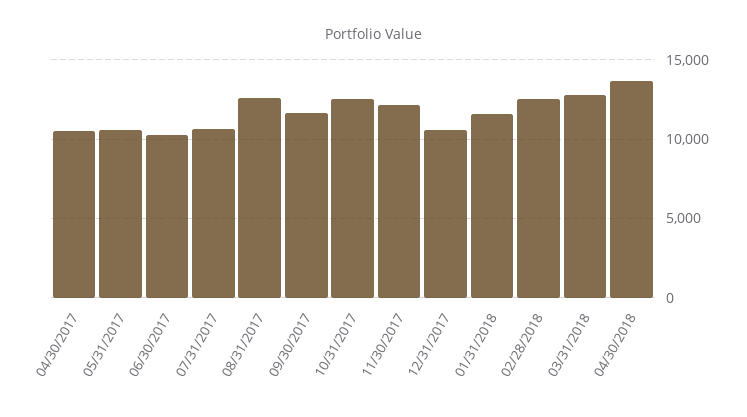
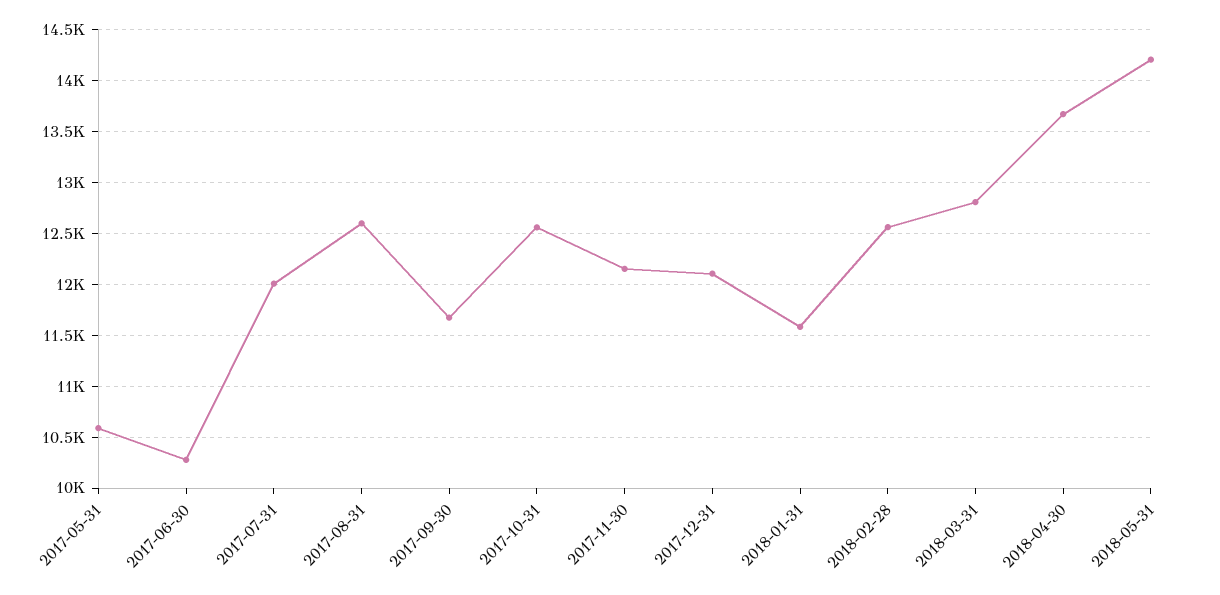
04/30/2017: 10500 -> none
07/31/2017: 10500 -> 12000
12/31/2017: 10500 -> 12100
2018-05-31: none -> 14200

